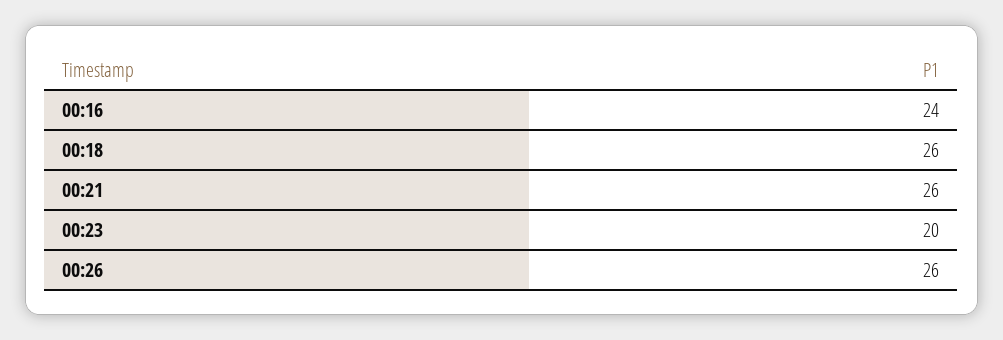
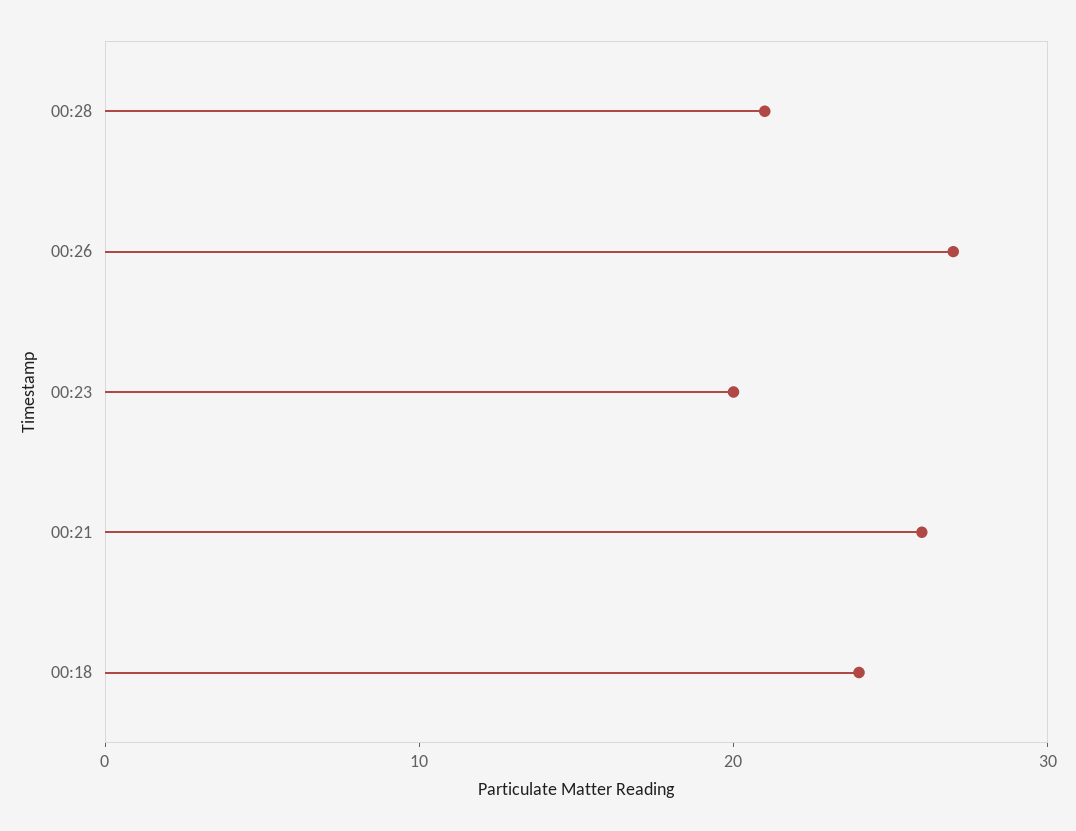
00:16: 24 -> none
00:18: 26 -> 24
00:26: 26 -> 27
00:28: none -> 21

